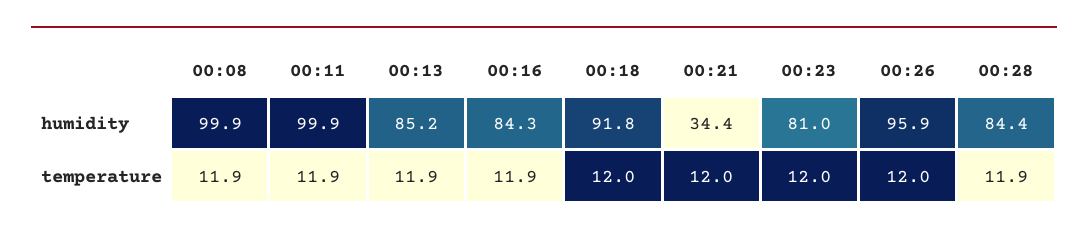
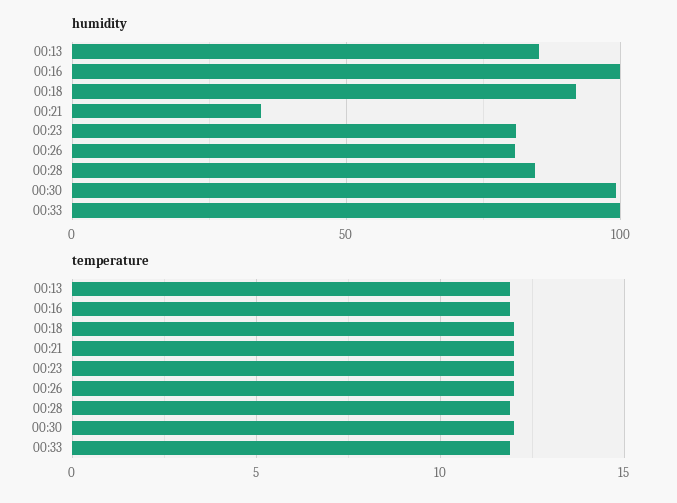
humidity, 00:08: 99.9 -> none
humidity, 00:11: 99.9 -> none
humidity, 00:16: 84.3 -> 100
humidity, 00:26: 95.9 -> 80
temperature, 00:08: 11.9 -> none
temperature, 00:11: 11.9 -> none
humidity, 00:30: none -> 100
humidity, 00:33: none -> 100
temperature, 00:30: none -> 12
temperature, 00:33: none -> 12

